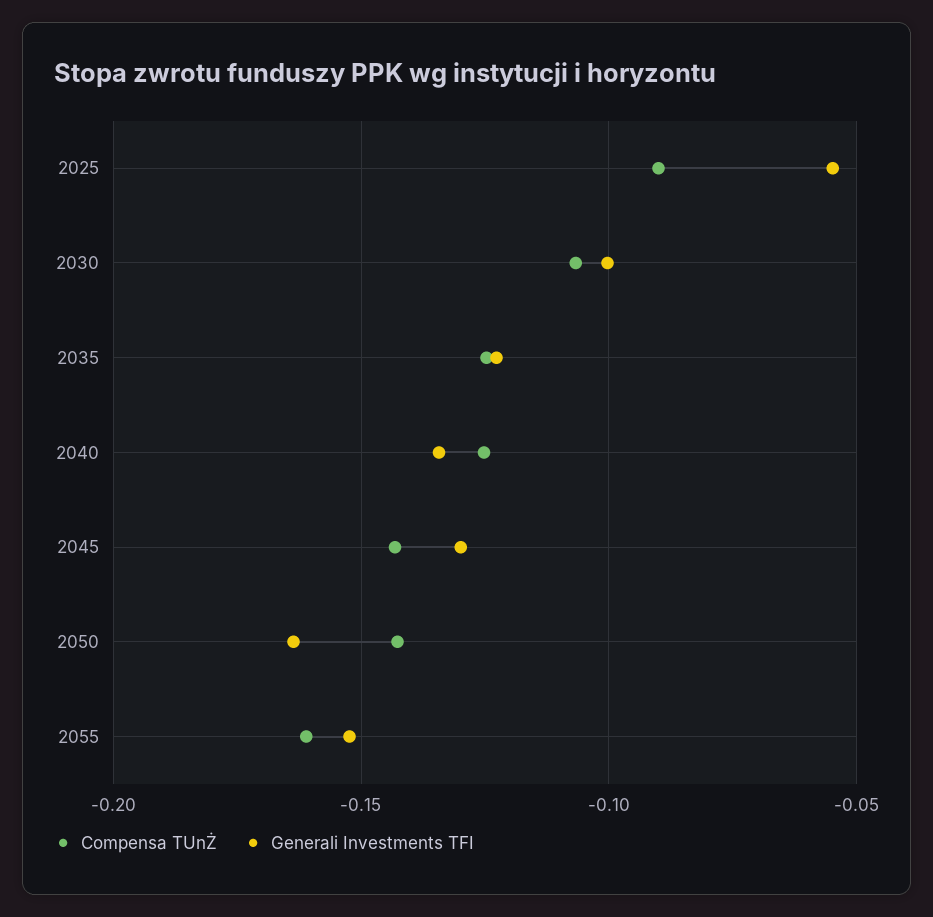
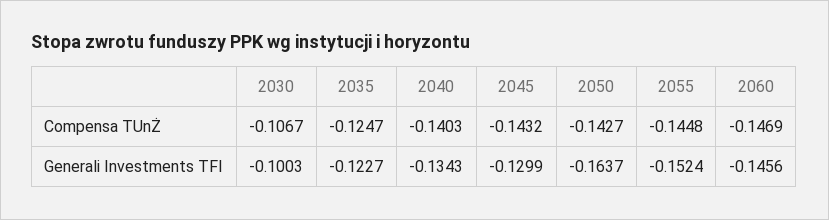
Compensa TUnŻ, 2025: -0.09 -> none
Generali Investments TFI, 2025: -0.055 -> none
Compensa TUnŻ, 2040: -0.125 -> -0.1403
Compensa TUnŻ, 2055: -0.16 -> -0.1448
Compensa TUnŻ, 2060: none -> -0.1469
Generali Investments TFI, 2060: none -> -0.1456

